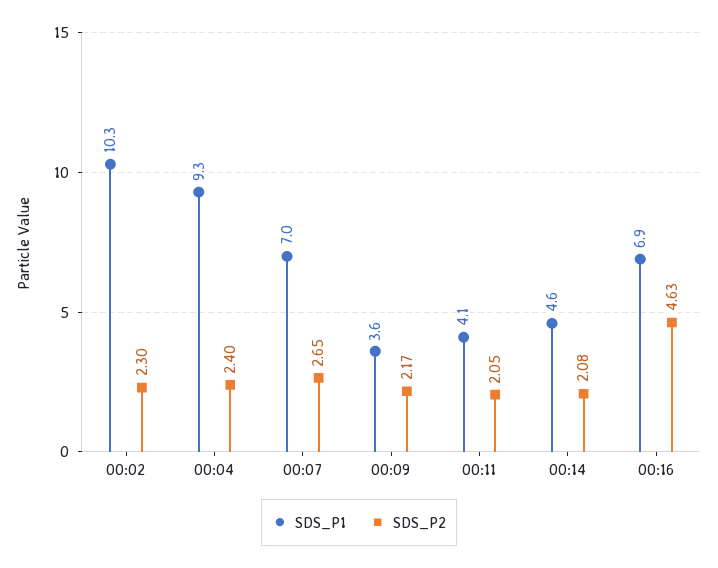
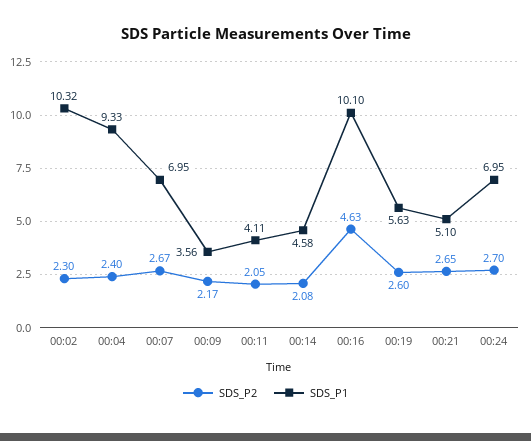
SDS_P2, 00:07: 2.65 -> 2.67
SDS_P1, 00:16: 6.9 -> 10.1
SDS_P2, 00:19: none -> 2.6
SDS_P1, 00:19: none -> 5.63
SDS_P2, 00:21: none -> 2.65
SDS_P1, 00:21: none -> 5.1
SDS_P2, 00:24: none -> 2.7
SDS_P1, 00:24: none -> 6.95

